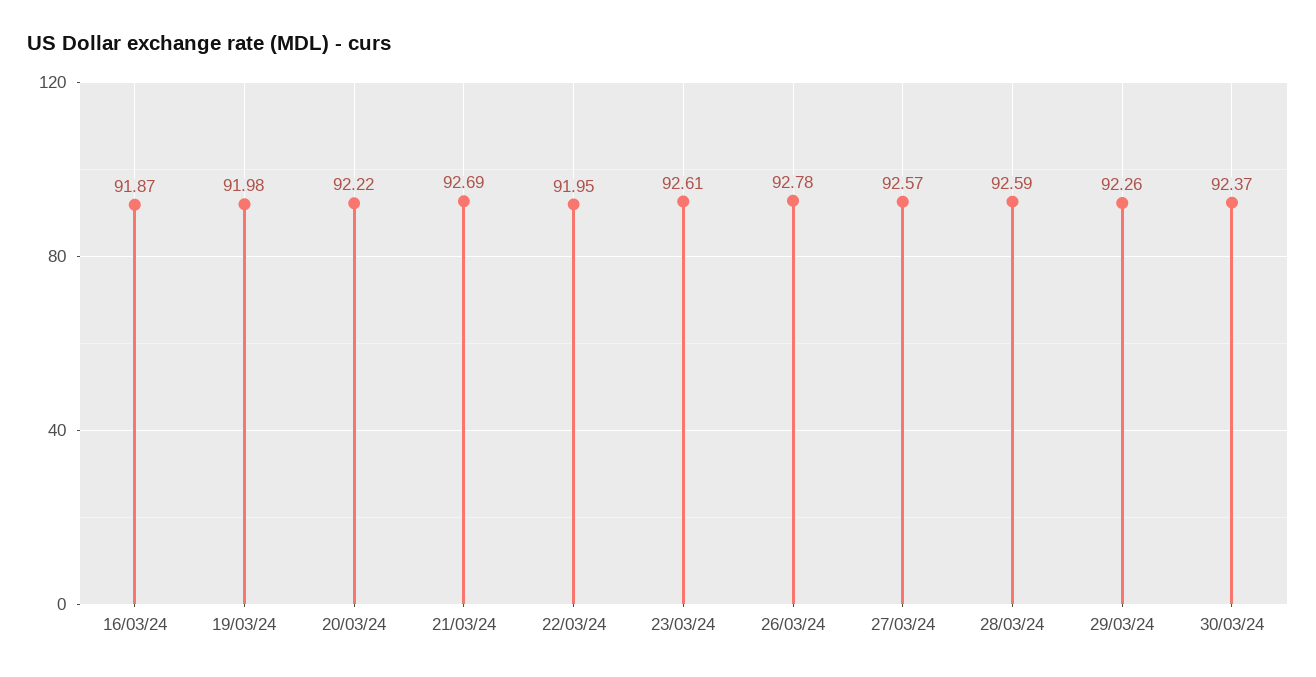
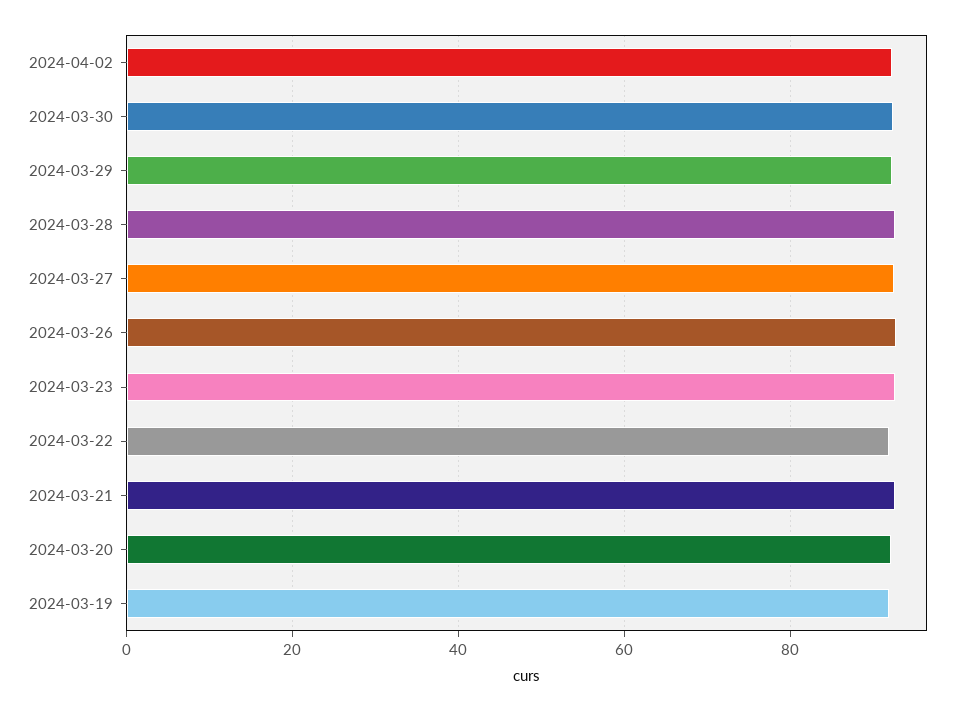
16/03/24: 91.87 -> none
2024-04-02: none -> 92

